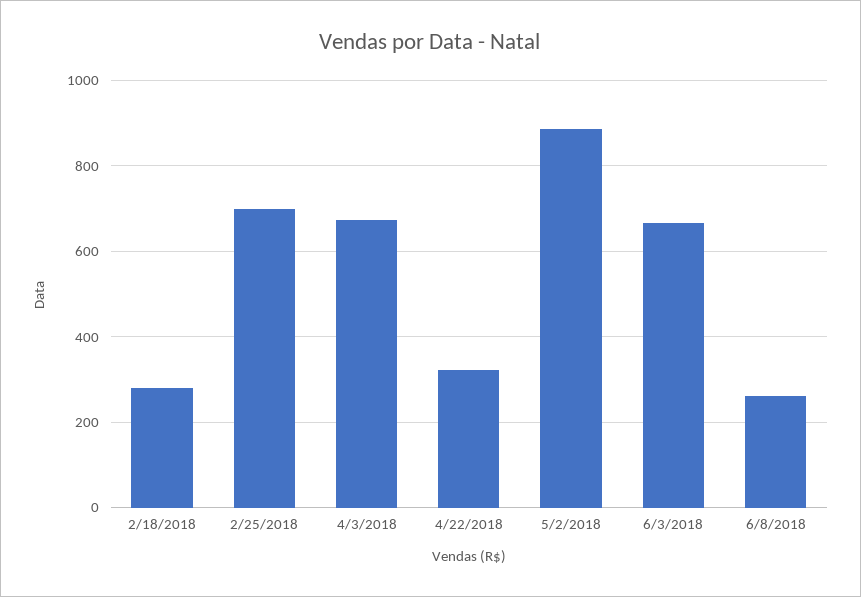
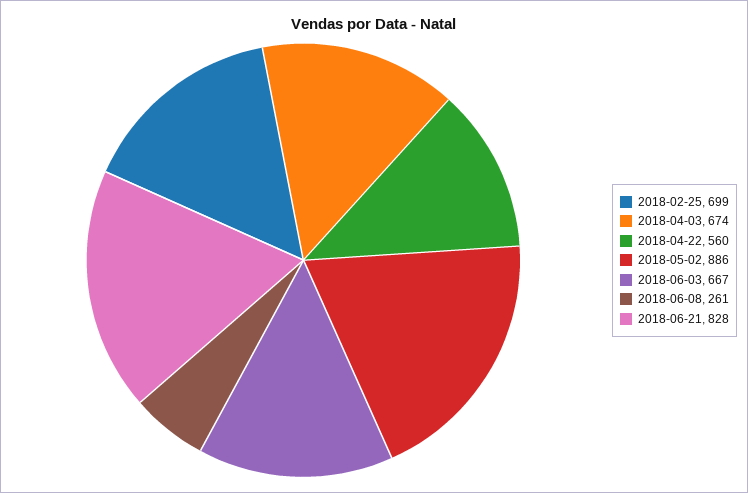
2/18/2018: 280 -> none
4/22/2018: 320 -> 560
2018-06-21: none -> 828

